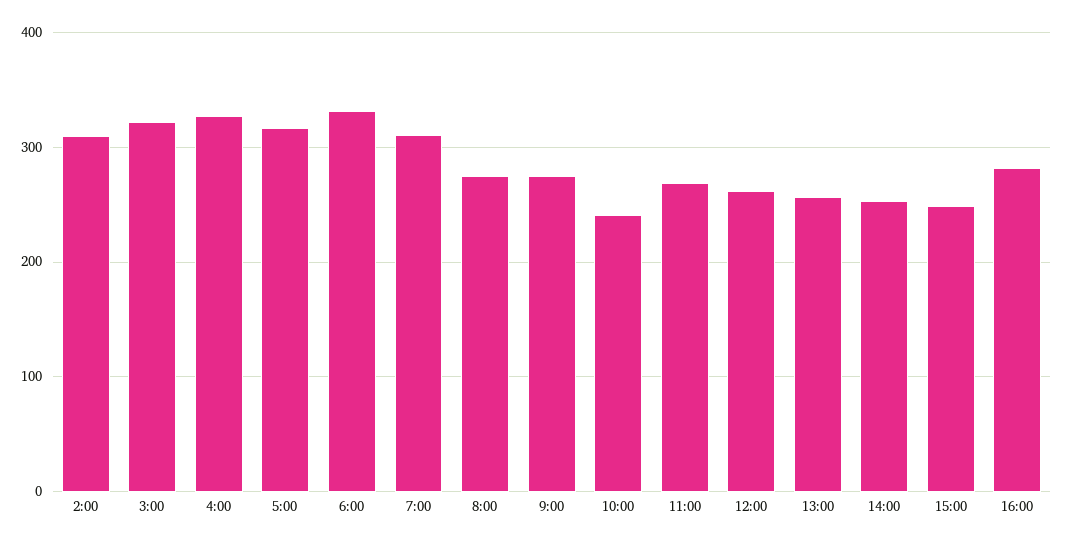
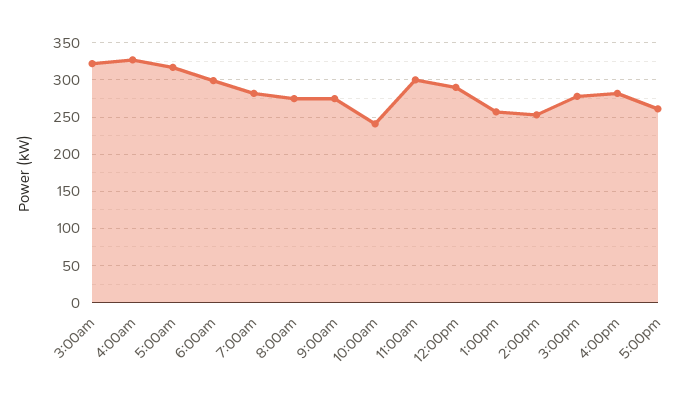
2:00: 310 -> none
6:00: 330 -> 300
7:00: 310 -> 280
11:00: 270 -> 300
12:00: 260 -> 290
15:00: 250 -> 280
5:00pm: none -> 260

